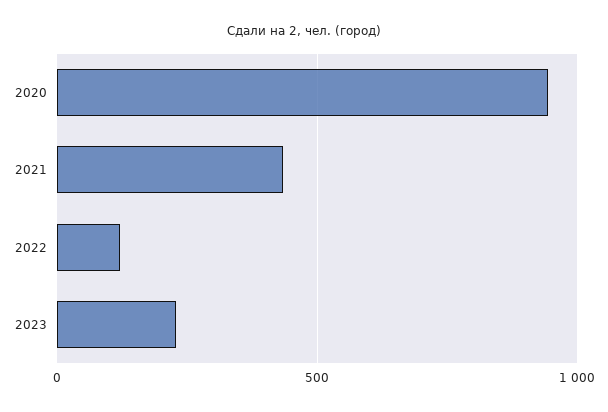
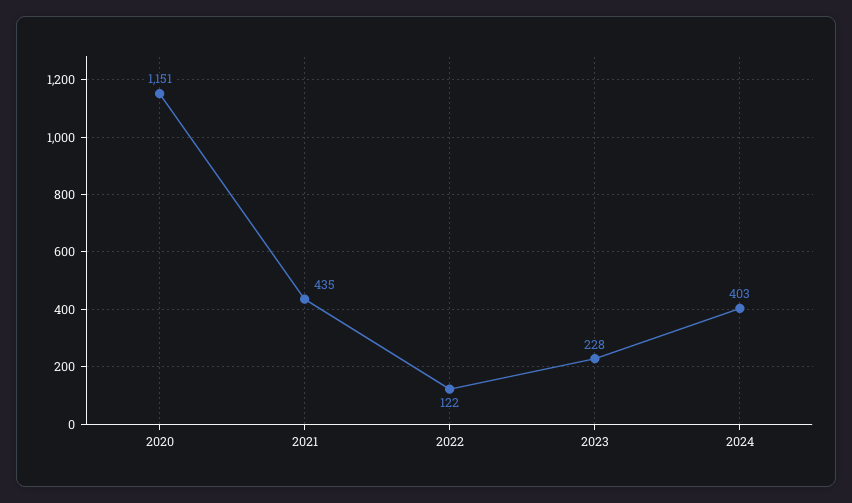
2020: 950 -> 1151
2024: none -> 403

